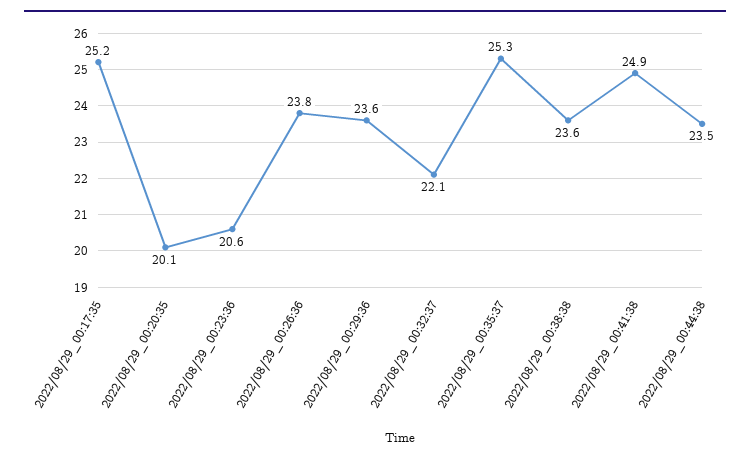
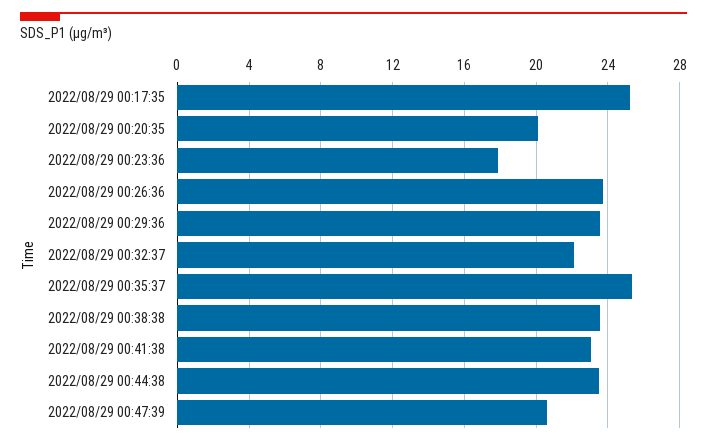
2022/08/29_00:23:36: 20.6 -> 18
2022/08/29_00:41:38: 24.9 -> 23
2022/08/29 00:47:39: none -> 20.5

